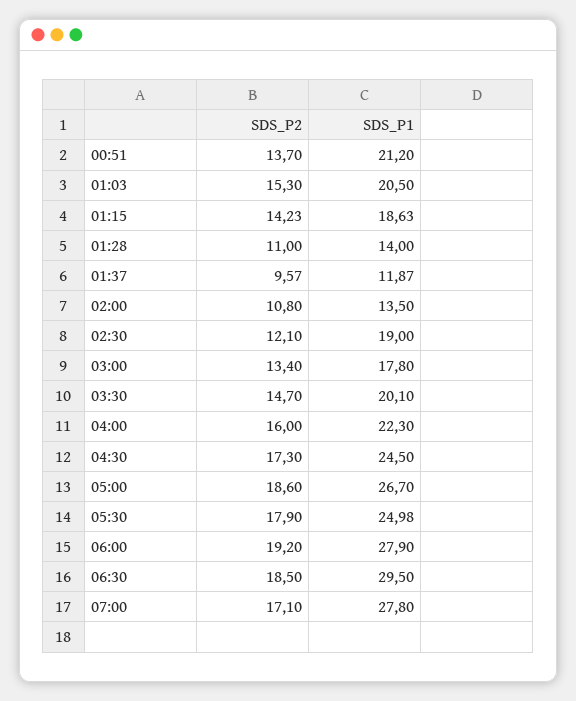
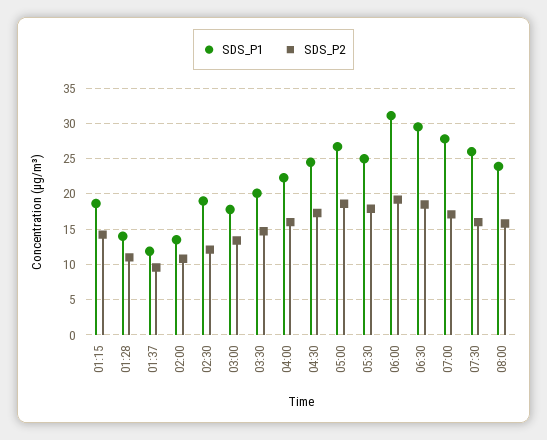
SDS_P2, 00:51: 13.7 -> none
SDS_P1, 00:51: 21.2 -> none
SDS_P2, 01:03: 15.3 -> none
SDS_P1, 01:03: 20.5 -> none
SDS_P1, 06:00: 27.9 -> 31
SDS_P1, 07:30: none -> 26
SDS_P2, 07:30: none -> 16
SDS_P1, 08:00: none -> 24
SDS_P2, 08:00: none -> 16

